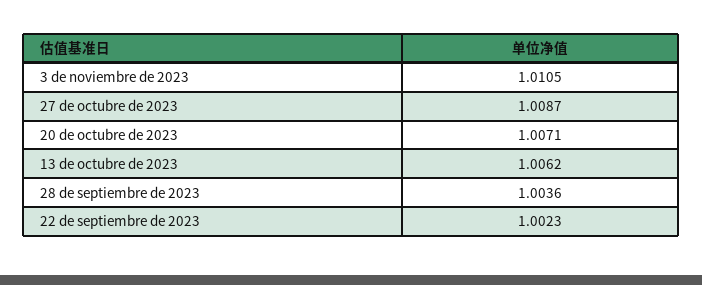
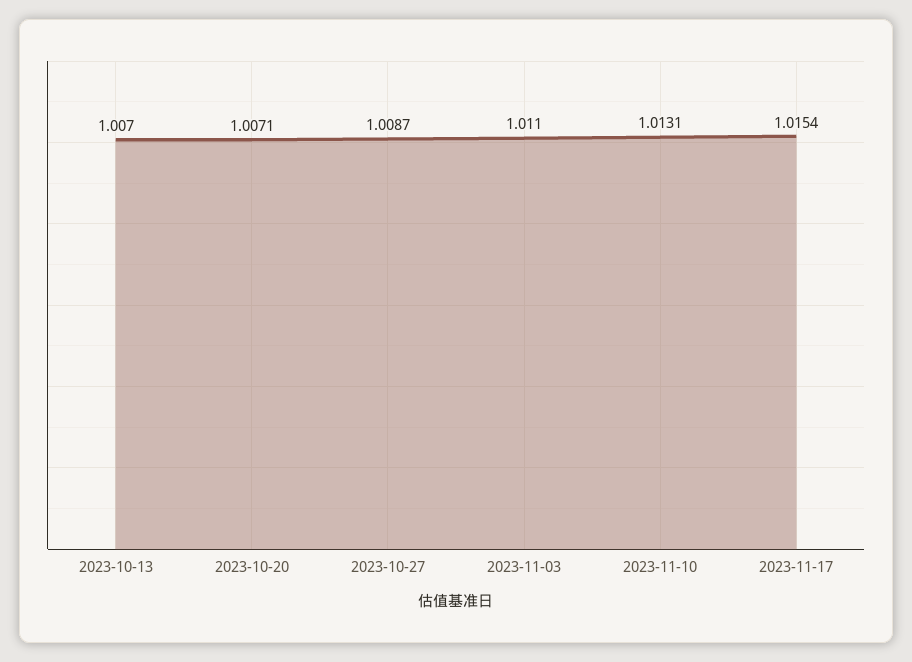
3 de noviembre de 2023: 1.0105 -> 1.011
13 de octubre de 2023: 1.0062 -> 1.007
28 de septiembre de 2023: 1.0036 -> none
22 de septiembre de 2023: 1.0023 -> none
2023-11-10: none -> 1.0131
2023-11-17: none -> 1.0154

